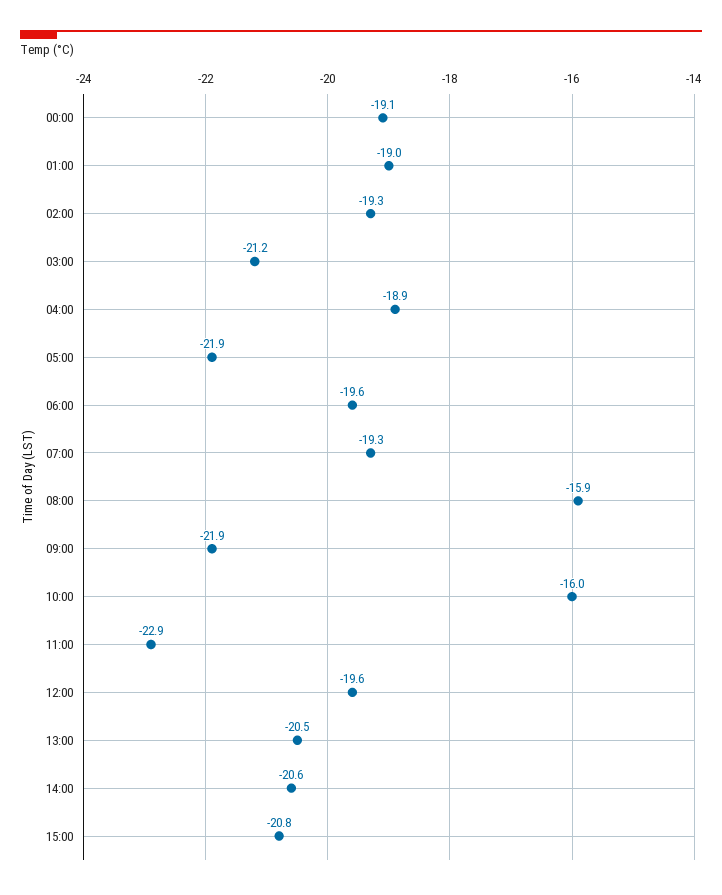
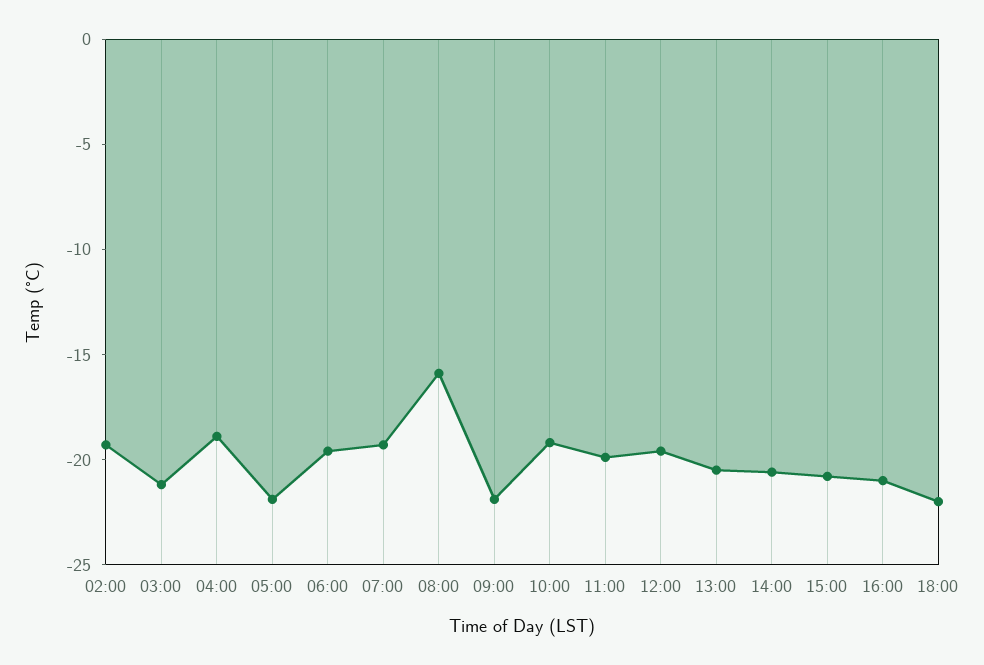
00:00: -19.1 -> none
01:00: -19 -> none
10:00: -16 -> -19
11:00: -22.9 -> -20
16:00: none -> -21
18:00: none -> -22

